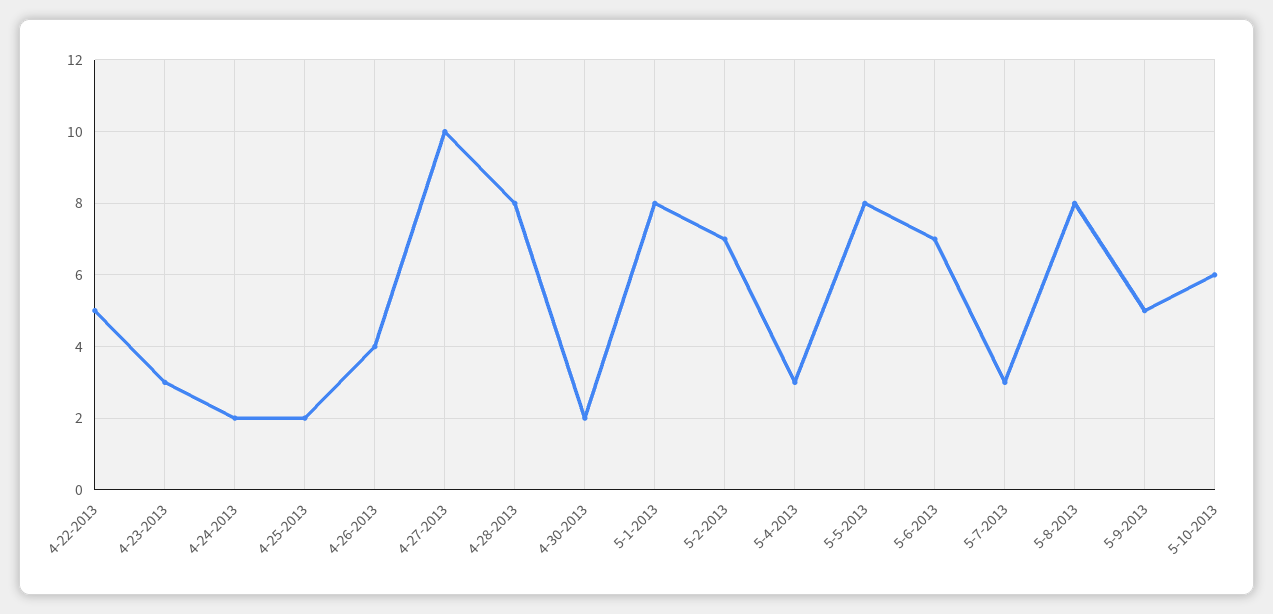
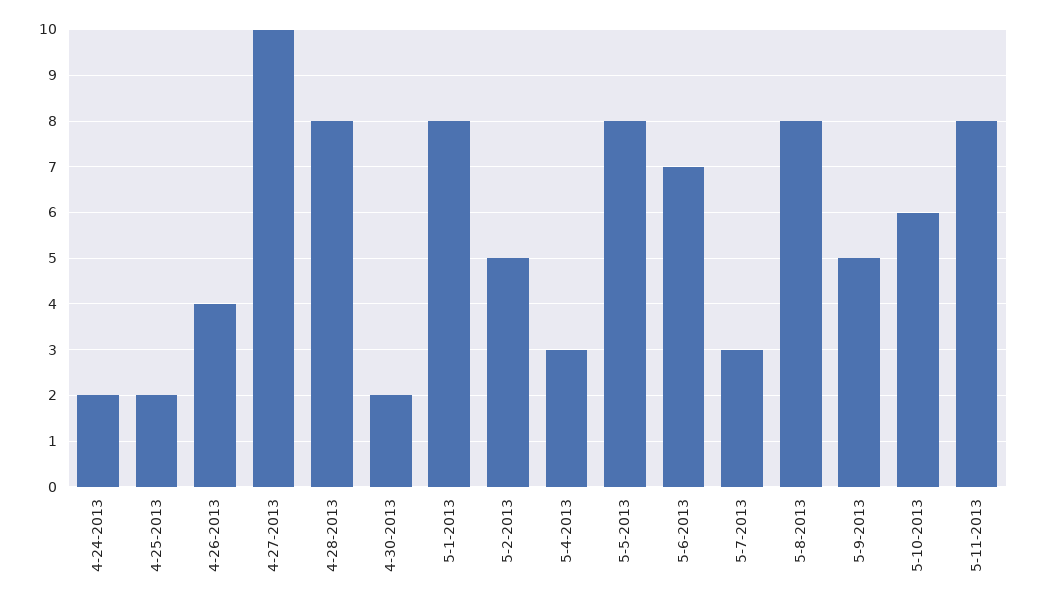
4-22-2013: 5 -> none
4-23-2013: 3 -> none
5-2-2013: 7 -> 5
5-11-2013: none -> 8

